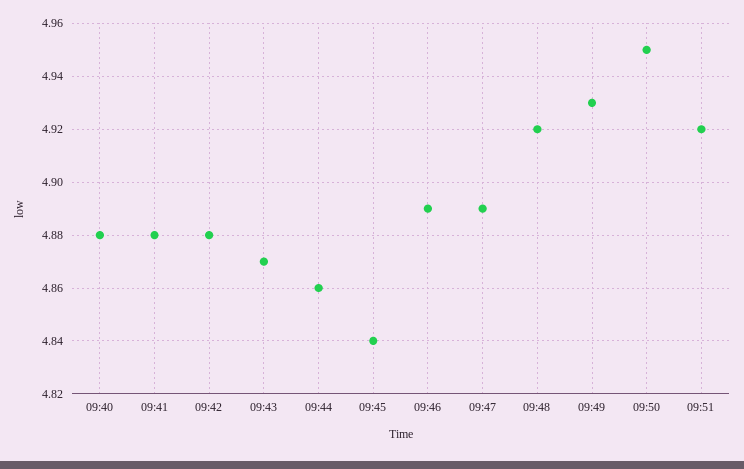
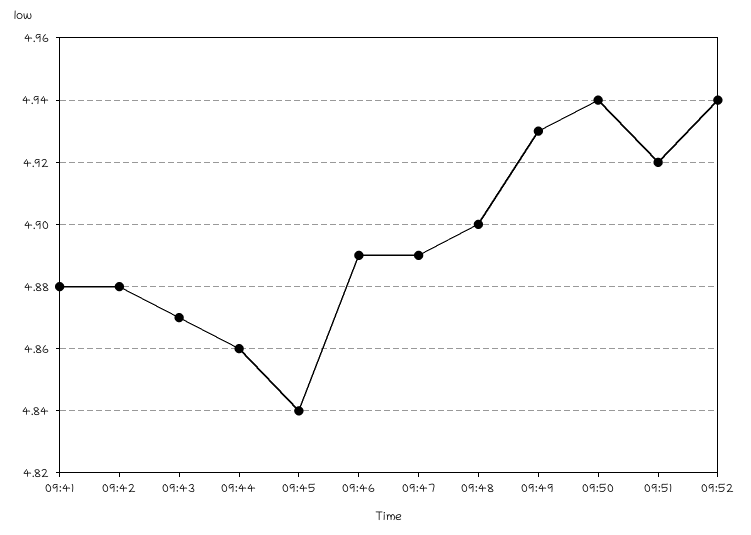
09:40: 4.88 -> none
09:48: 4.92 -> 4.9
09:50: 4.95 -> 4.94
09:52: none -> 4.94

